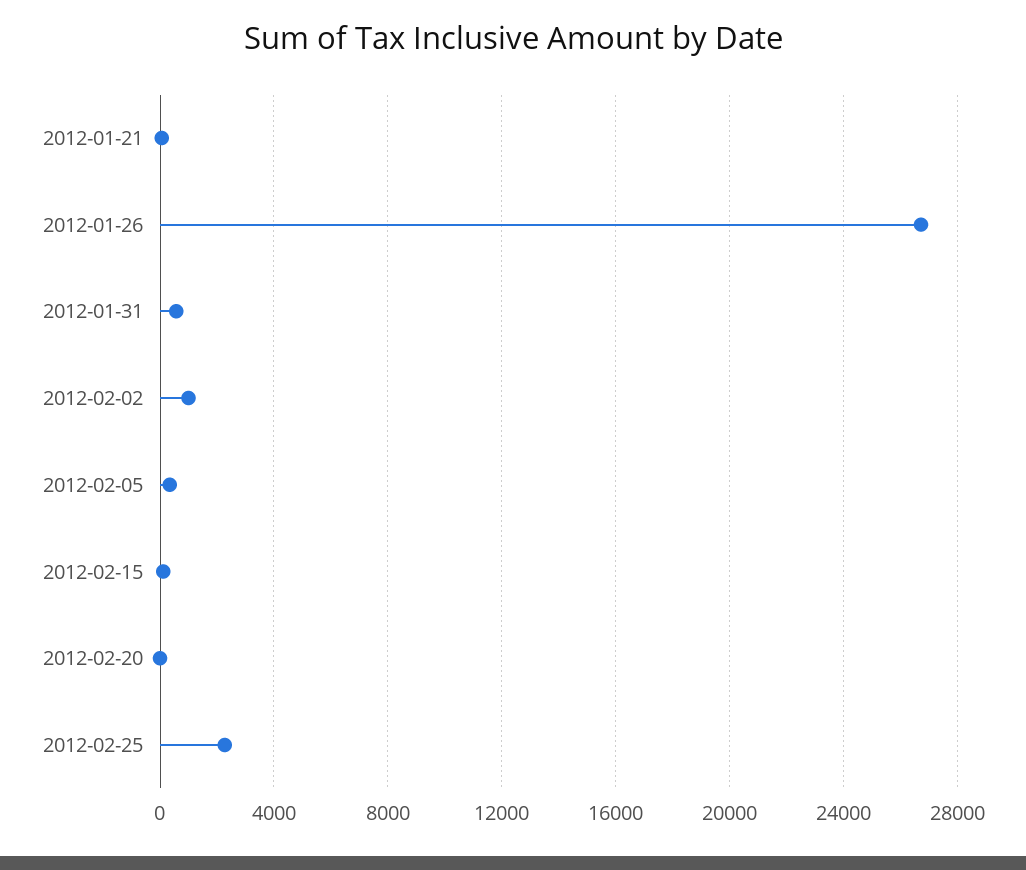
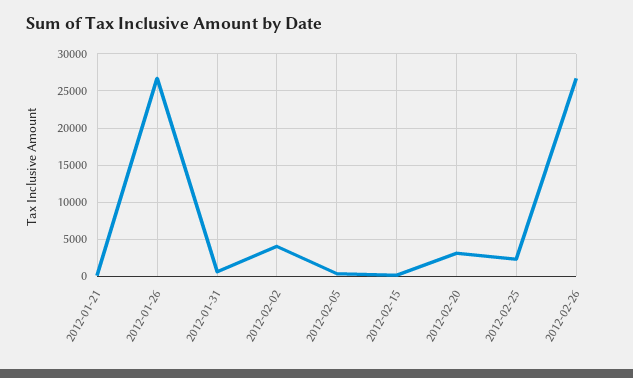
2012-02-02: 1000 -> 4000
2012-02-20: 0 -> 3000
2012-02-26: none -> 27000

